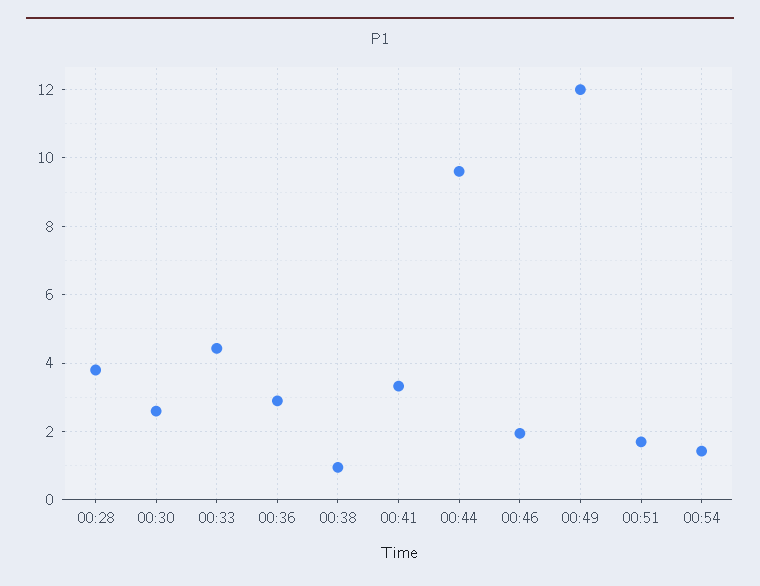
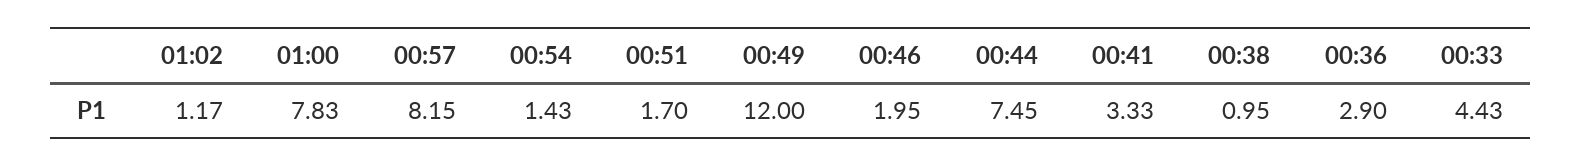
00:28: 3.8 -> none
00:30: 2.6 -> none
00:44: 9.6 -> 7.45
01:02: none -> 1.17
01:00: none -> 7.83
00:57: none -> 8.15

